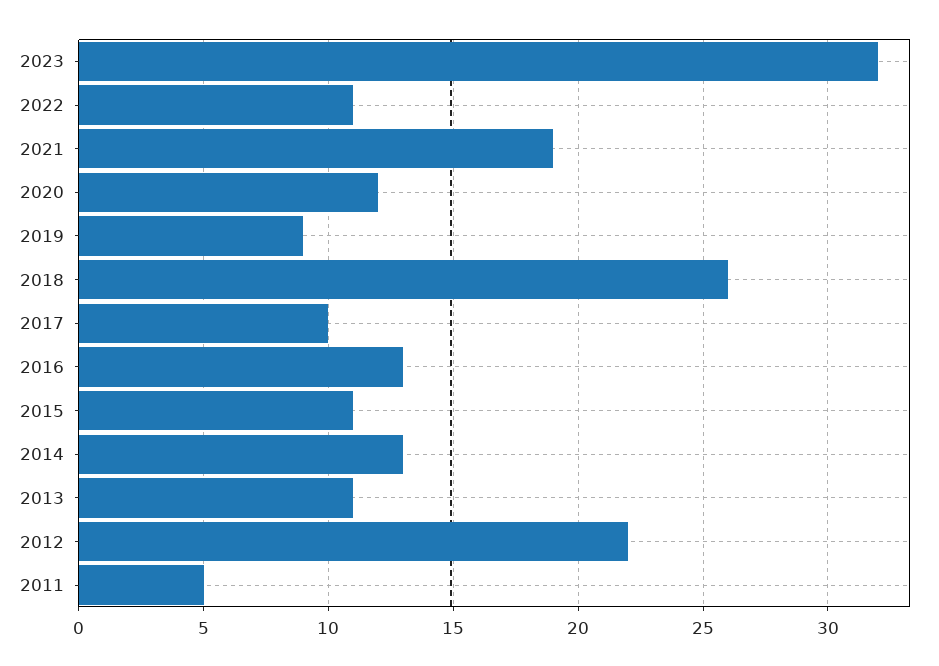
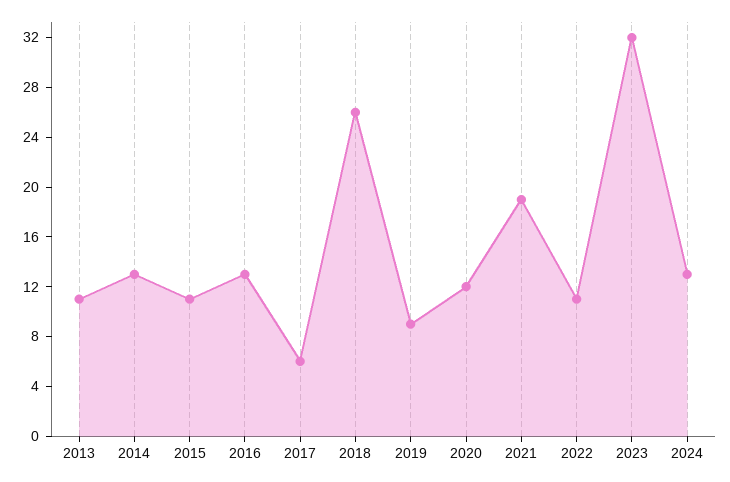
2017: 10 -> 6
2012: 22 -> none
2011: 5 -> none
2024: none -> 13

